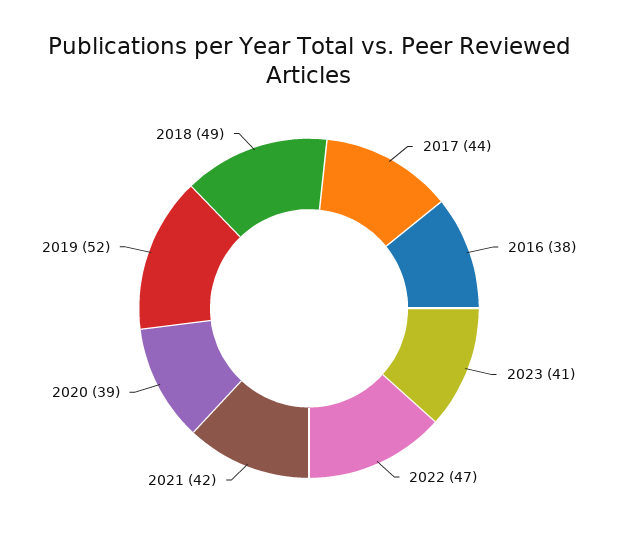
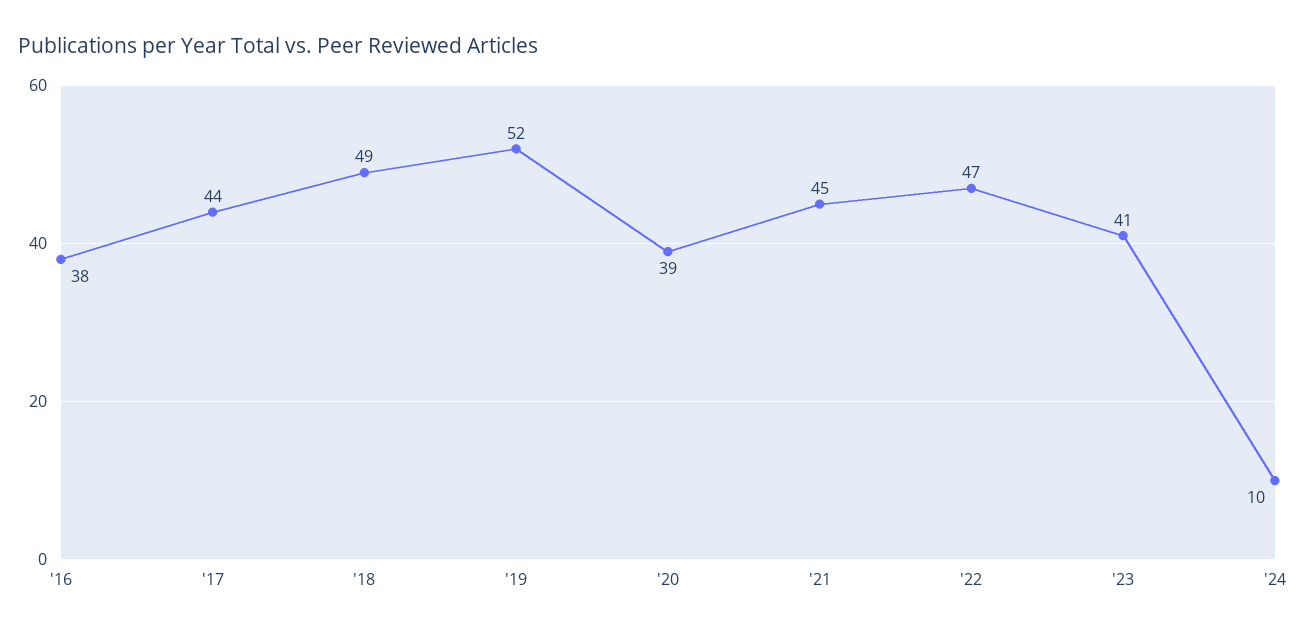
2021: 42 -> 45
'24: none -> 10

